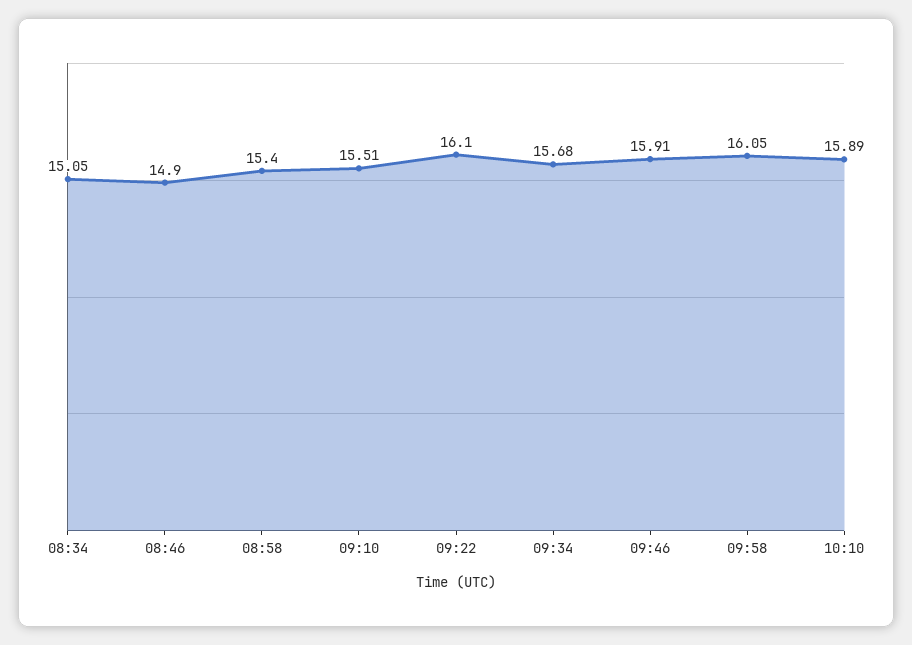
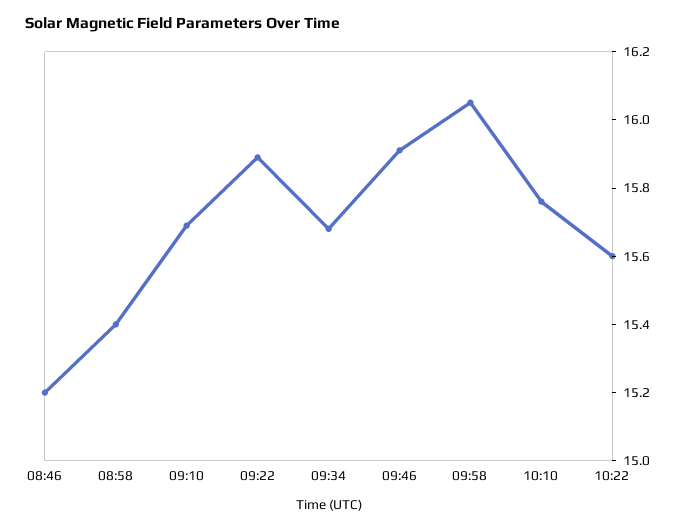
08:34: 15.05 -> none
08:46: 14.9 -> 15.2
09:10: 15.51 -> 15.7
09:22: 16.1 -> 15.9
10:10: 15.89 -> 15.75
10:22: none -> 15.6

